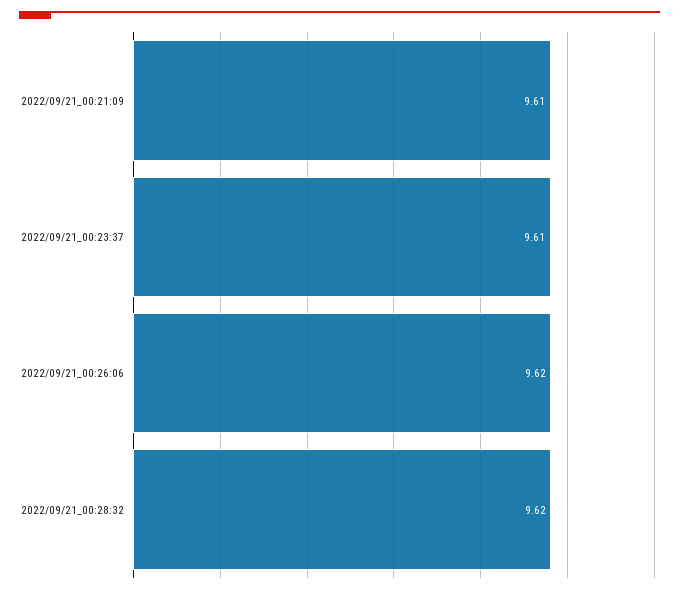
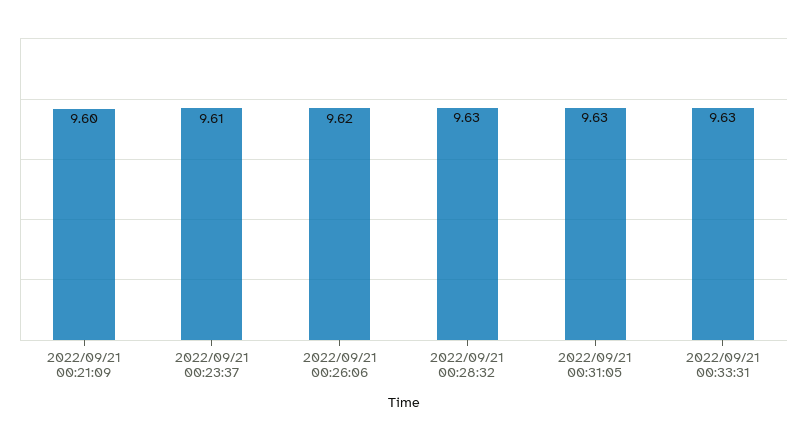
2022/09/21_00:21:09: 9.61 -> 9.6
2022/09/21_00:28:32: 9.62 -> 9.63
2022/09/21 00:31:05: none -> 9.63
2022/09/21 00:33:31: none -> 9.63

